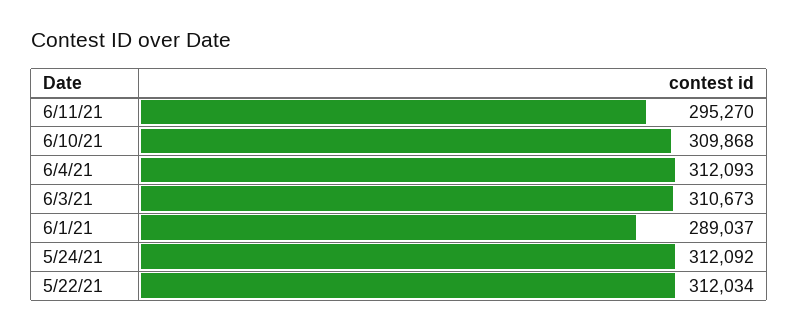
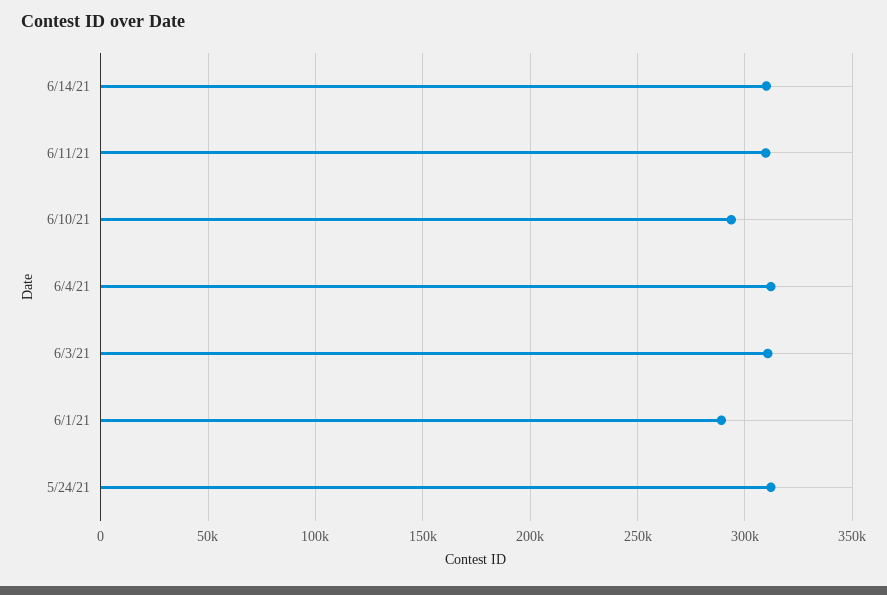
6/11/21: 295270 -> 310000
6/10/21: 309868 -> 295000
5/22/21: 312034 -> none
6/14/21: none -> 310000

